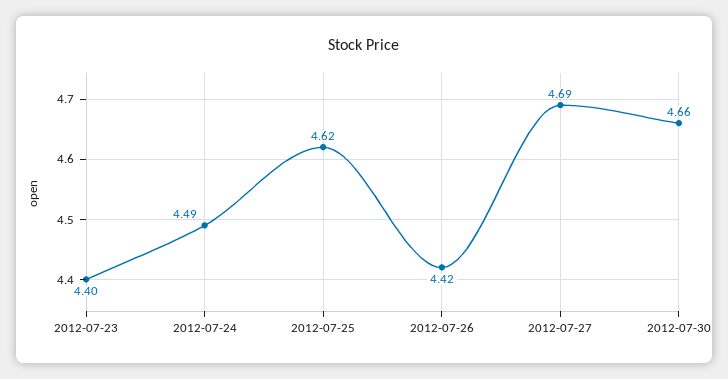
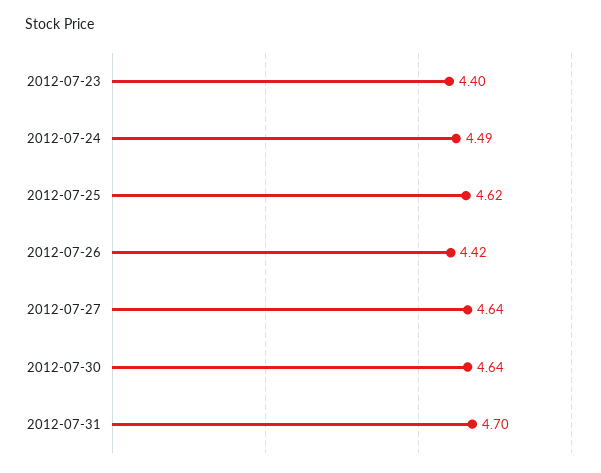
2012-07-27: 4.69 -> 4.64
2012-07-30: 4.66 -> 4.64
2012-07-31: none -> 4.7

